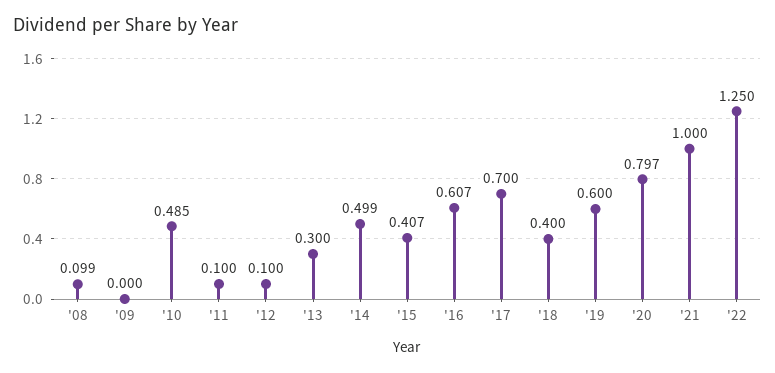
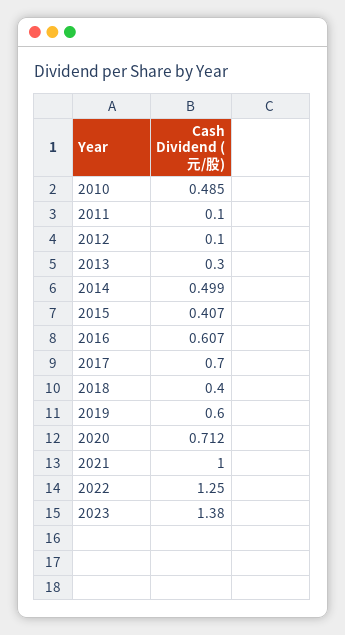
'08: 0.099 -> none
'09: 0 -> none
'20: 0.797 -> 0.712
2023: none -> 1.38

